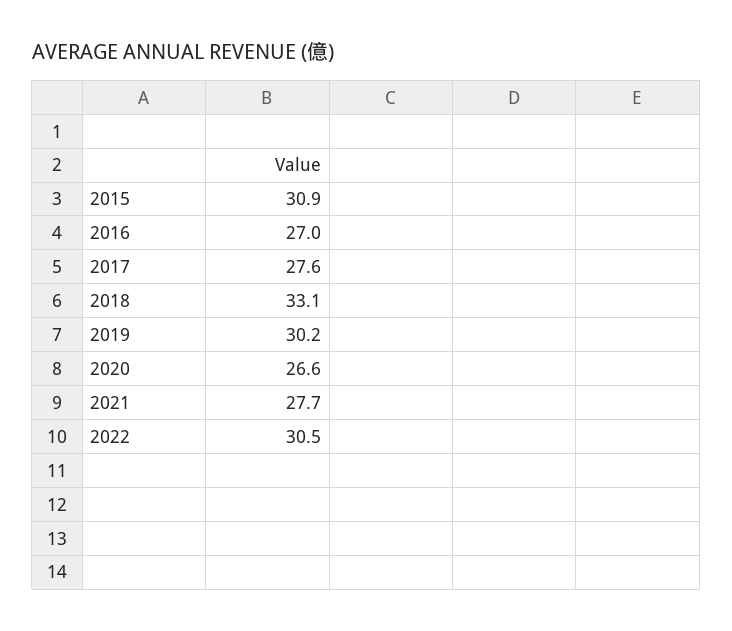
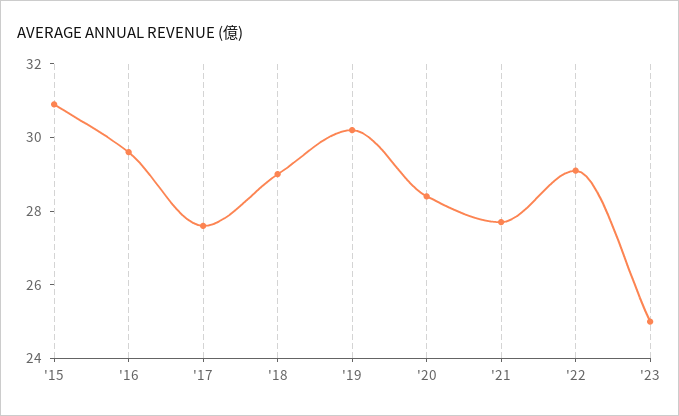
2016: 27 -> 29.5
2018: 33.1 -> 29
2020: 26.6 -> 28.5
2022: 30.5 -> 29
'23: none -> 25

